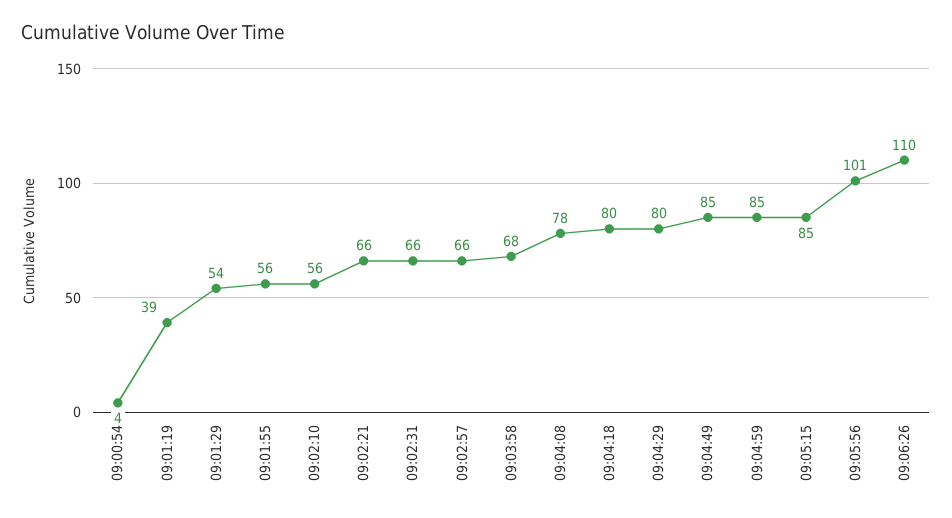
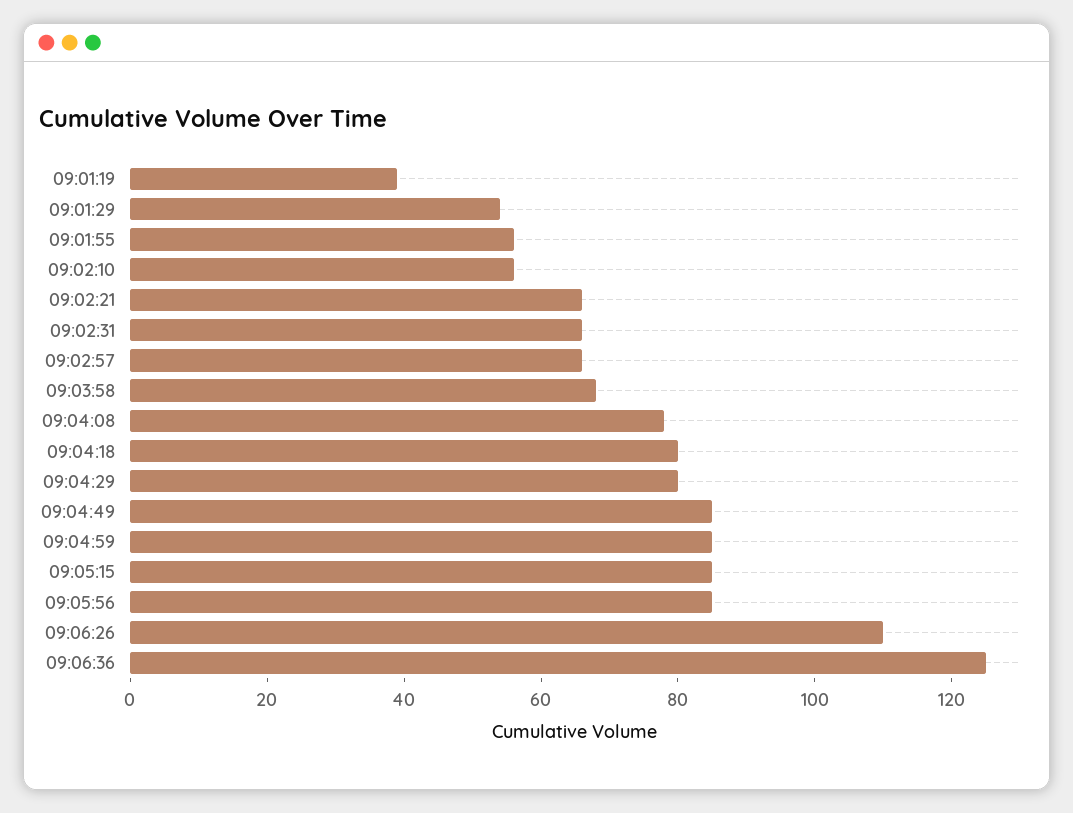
09:00:54: 4 -> none
09:05:56: 101 -> 85
09:06:36: none -> 125

